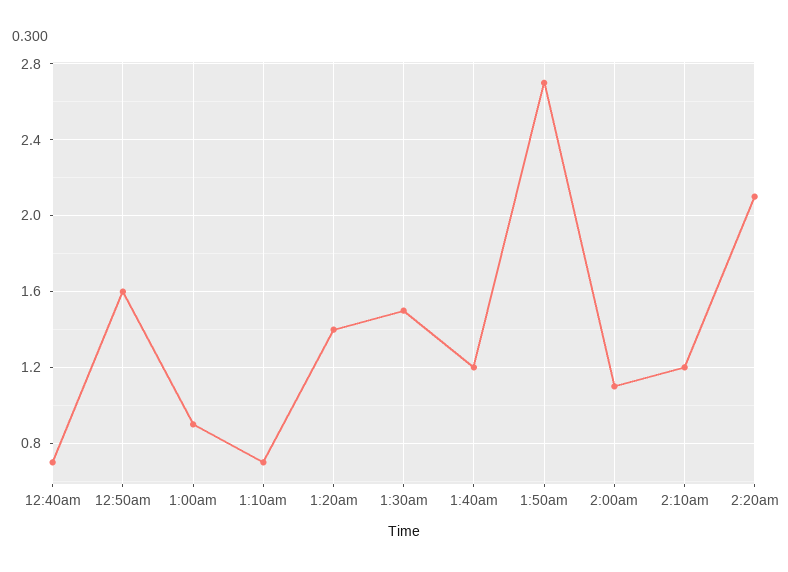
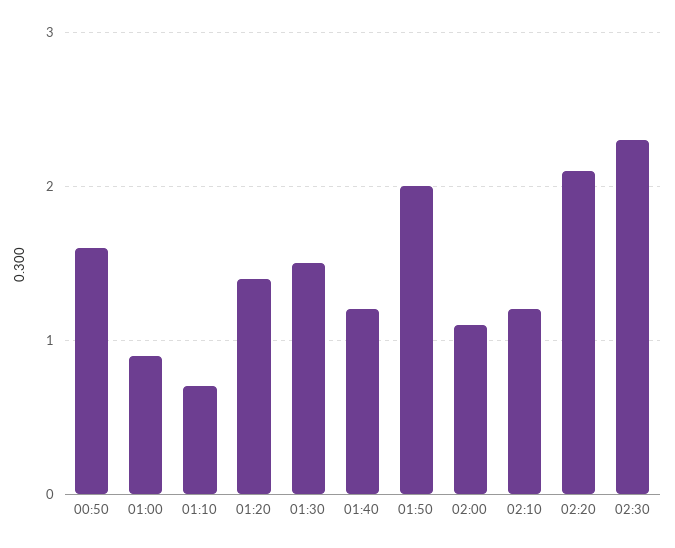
12:40am: 0.7 -> none
1:50am: 2.7 -> 2
02:30: none -> 2.3

